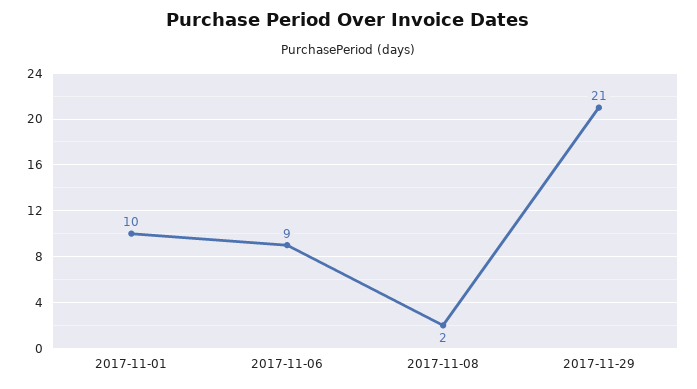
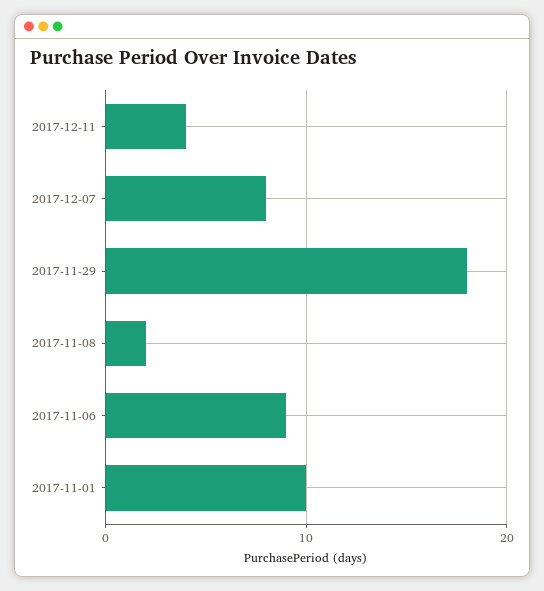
2017-11-29: 21 -> 18
2017-12-11: none -> 4
2017-12-07: none -> 8

